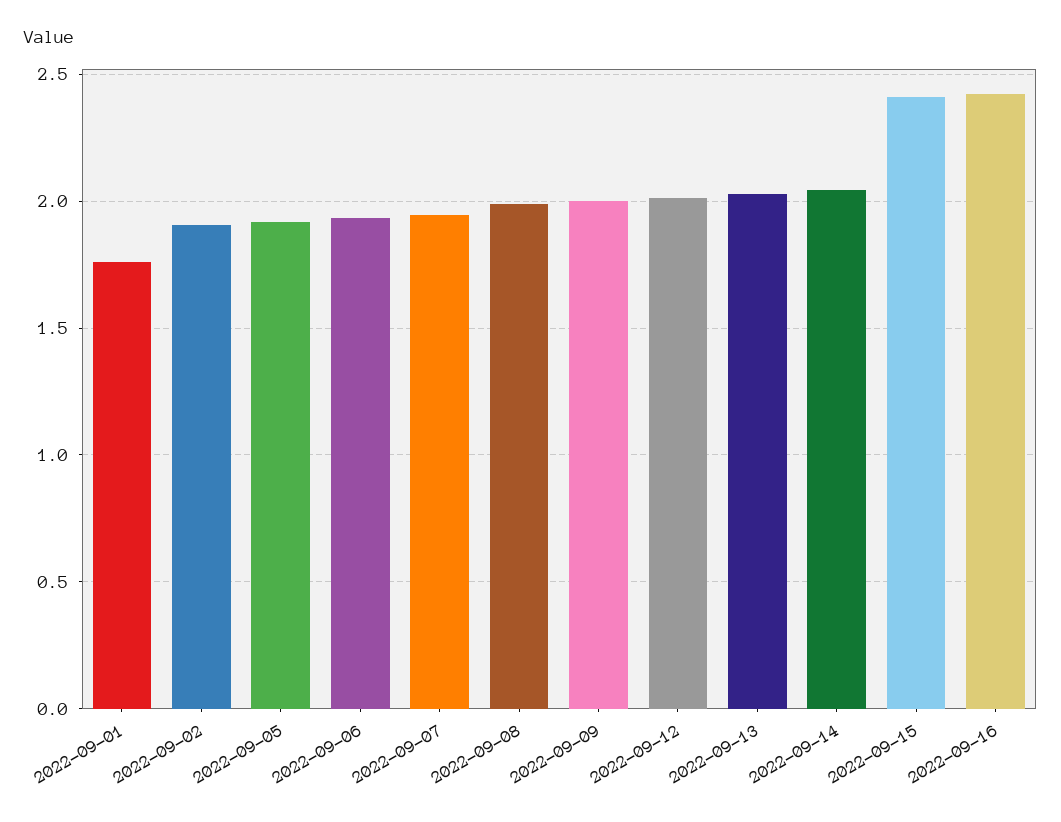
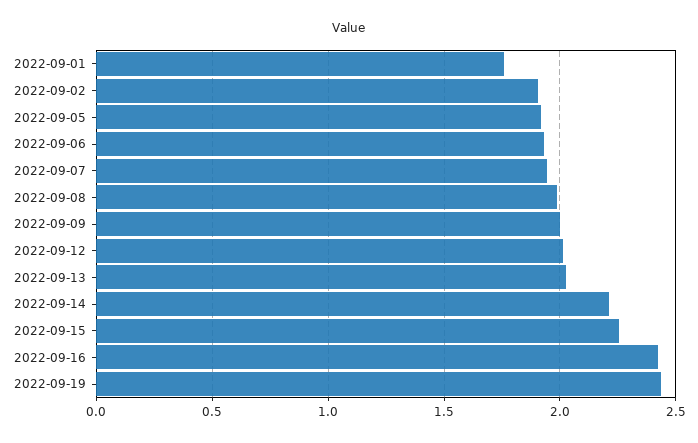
2022-09-14: 2.05 -> 2.2
2022-09-15: 2.4 -> 2.25
2022-09-19: none -> 2.45

